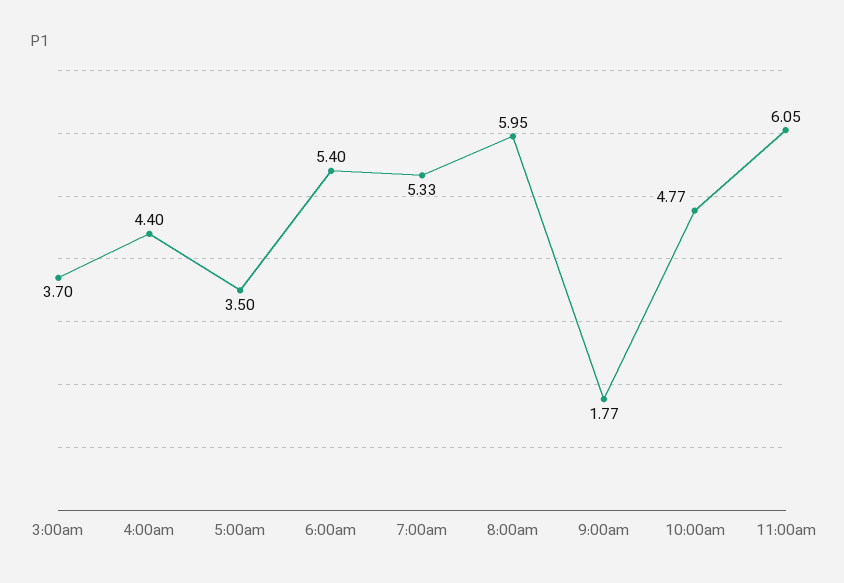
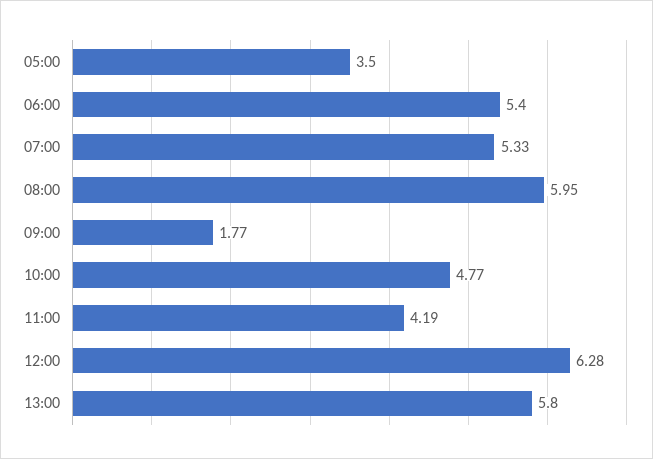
3:00am: 3.7 -> none
4:00am: 4.4 -> none
11:00am: 6.05 -> 4.19
12:00: none -> 6.28
13:00: none -> 5.8

